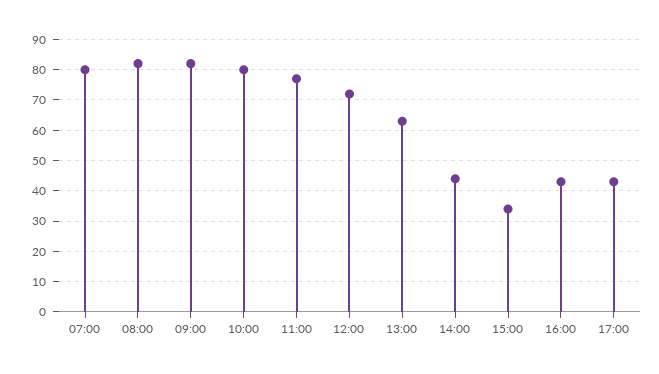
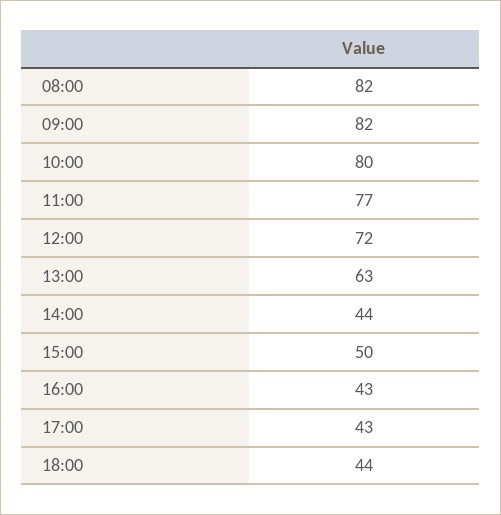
07:00: 80 -> none
15:00: 35 -> 50
18:00: none -> 44

